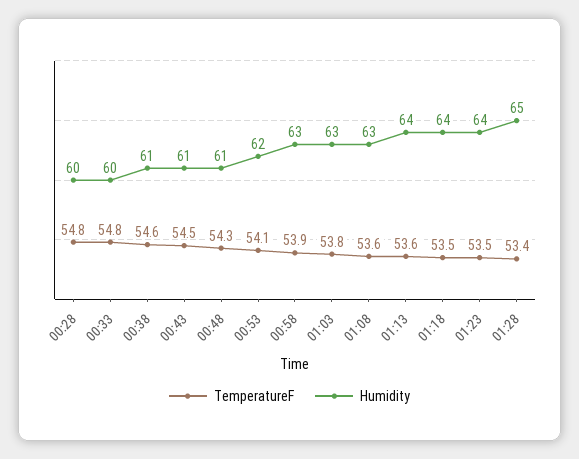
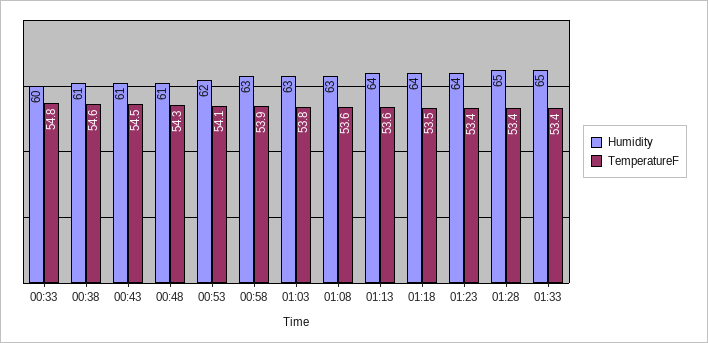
TemperatureF, 00:28: 54.8 -> none
Humidity, 00:28: 60 -> none
TemperatureF, 01:23: 53.5 -> 53.4
Humidity, 01:33: none -> 65
TemperatureF, 01:33: none -> 53.4

